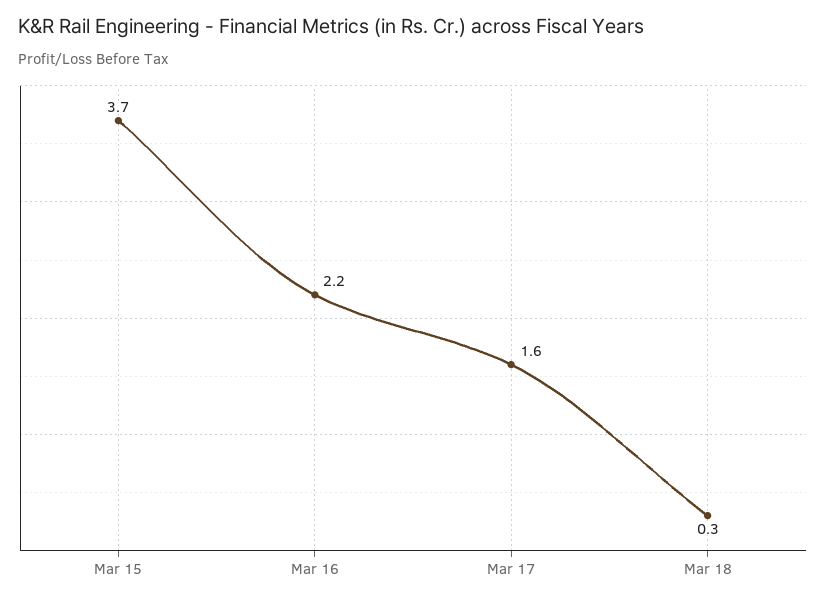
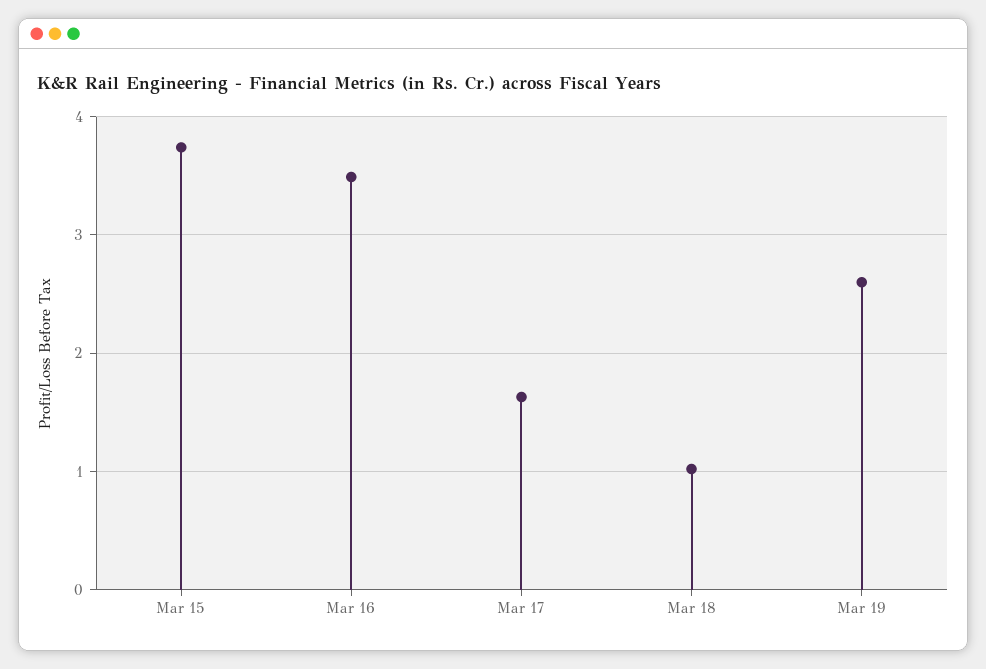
Mar 16: 2.2 -> 3.5
Mar 18: 0.3 -> 1
Mar 19: none -> 2.6

